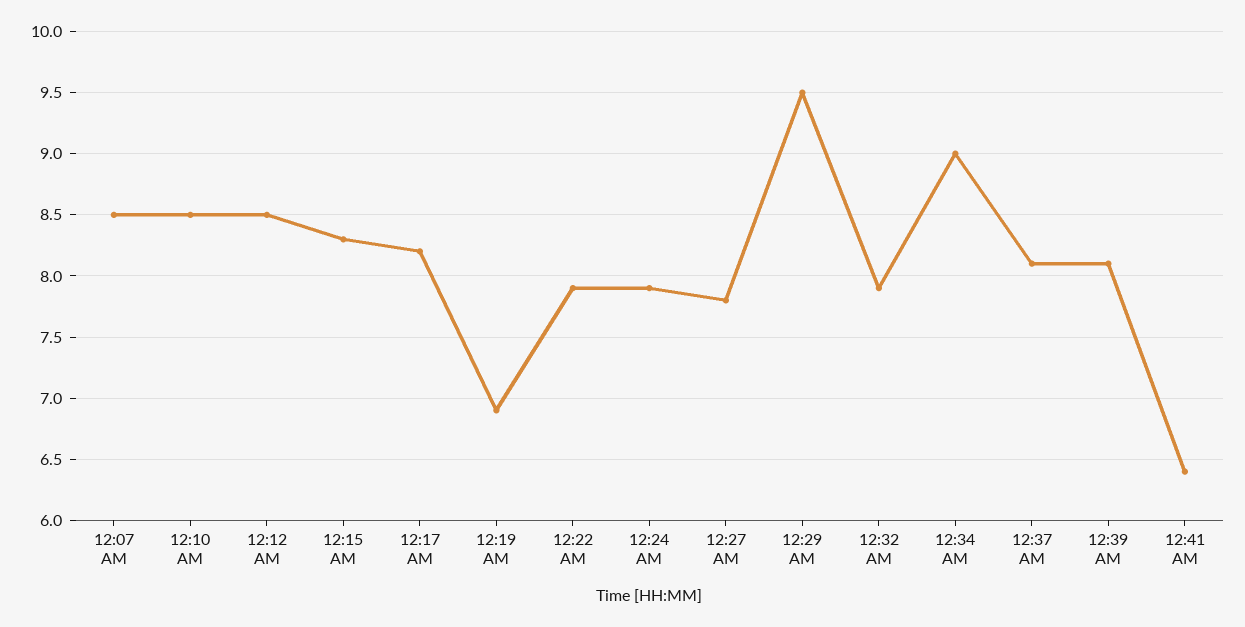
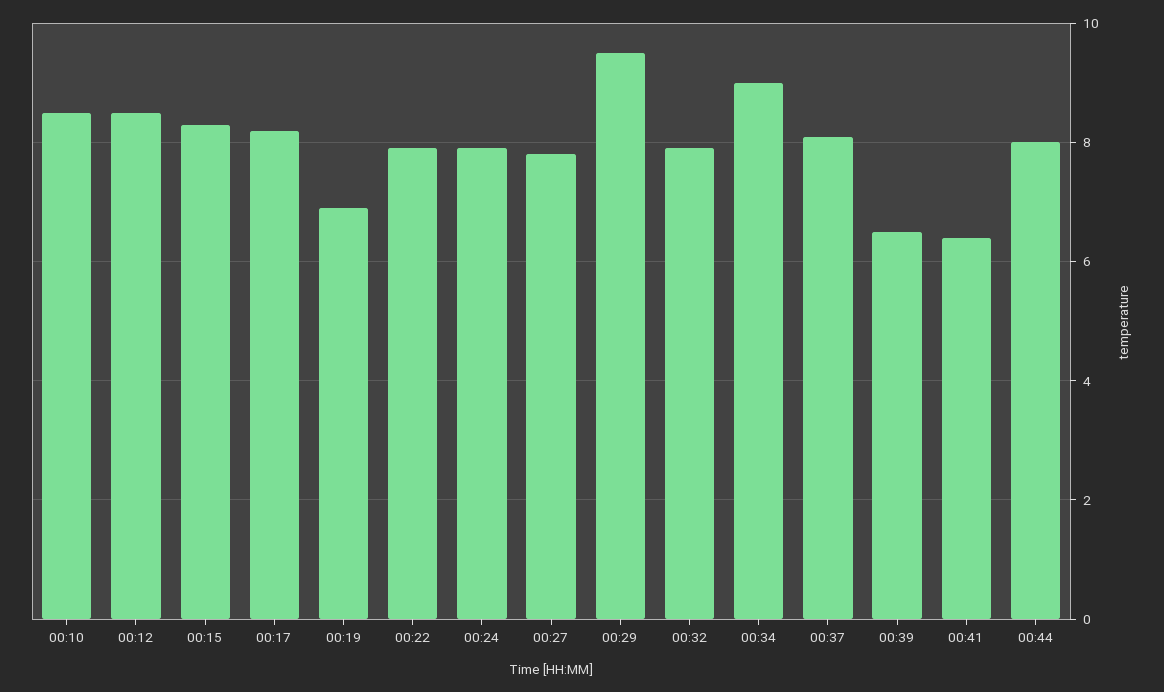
12:07 AM: 8.5 -> none
12:39 AM: 8.1 -> 6.5
00:44: none -> 8

